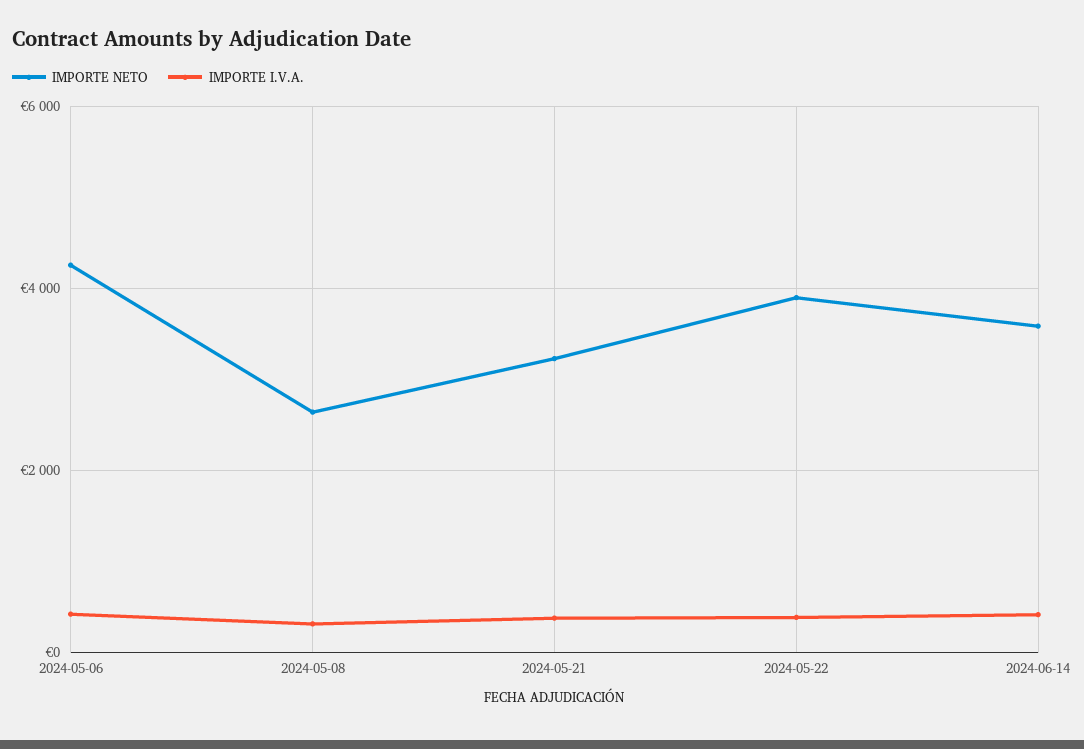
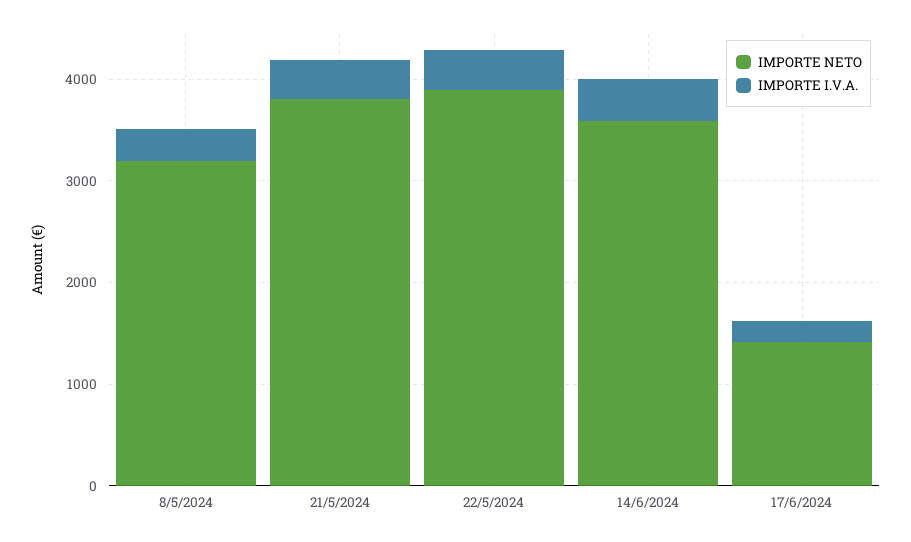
IMPORTE NETO, 2024-05-06: 4200 -> none
IMPORTE I.V.A., 2024-05-06: 400 -> none
IMPORTE NETO, 2024-05-08: 2600 -> 3200
IMPORTE NETO, 2024-05-21: 3200 -> 3800
IMPORTE NETO, 17/6/2024: none -> 1400
IMPORTE I.V.A., 17/6/2024: none -> 200

